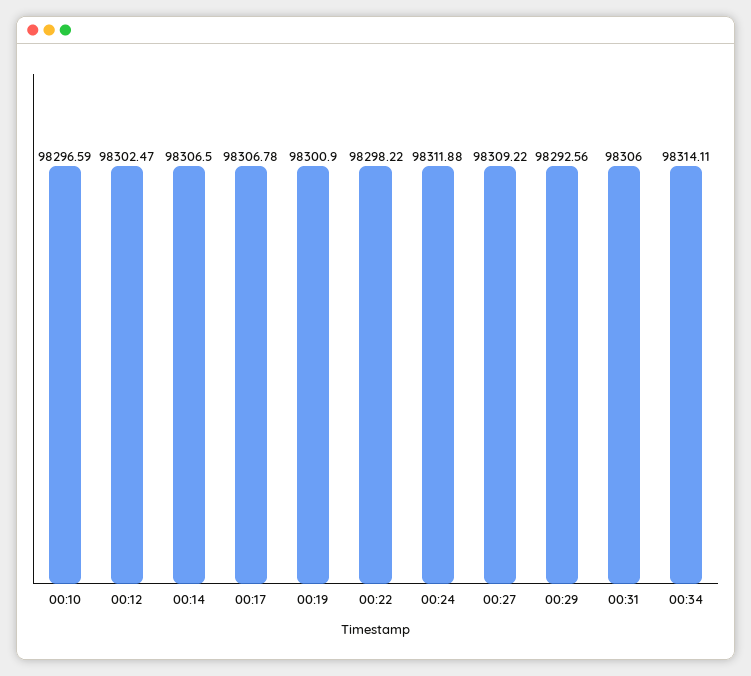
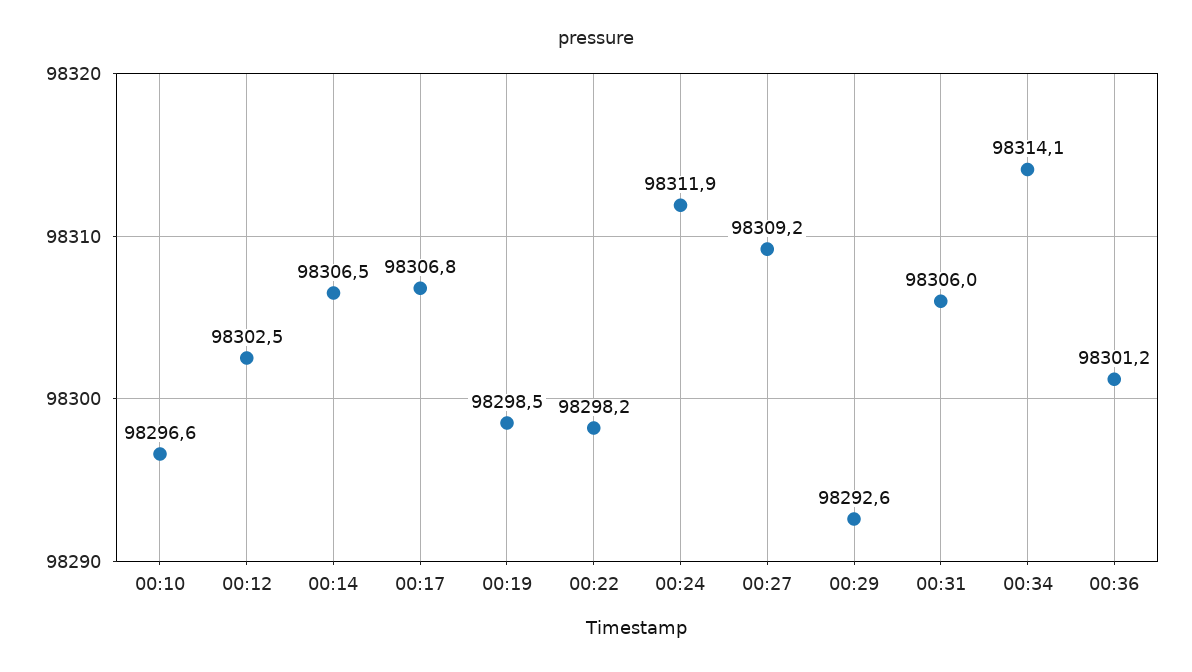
00:19: 98300.9 -> 98298.5
00:36: none -> 98301.2

